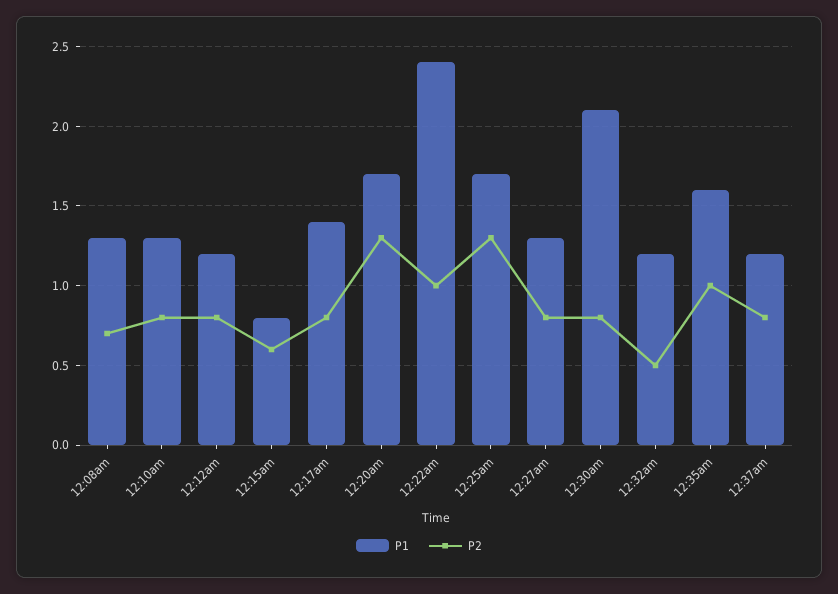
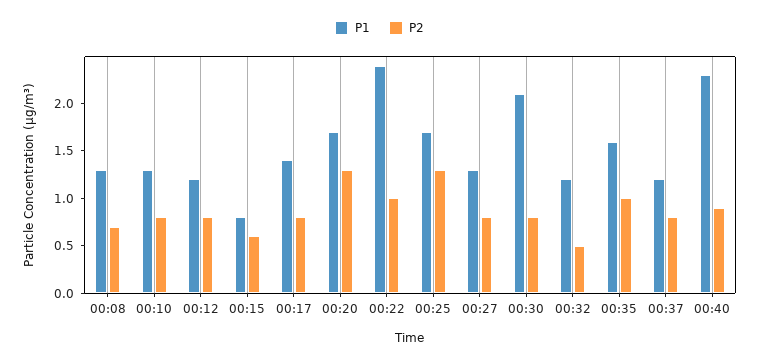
P1, 00:40: none -> 2.3
P2, 00:40: none -> 0.9

